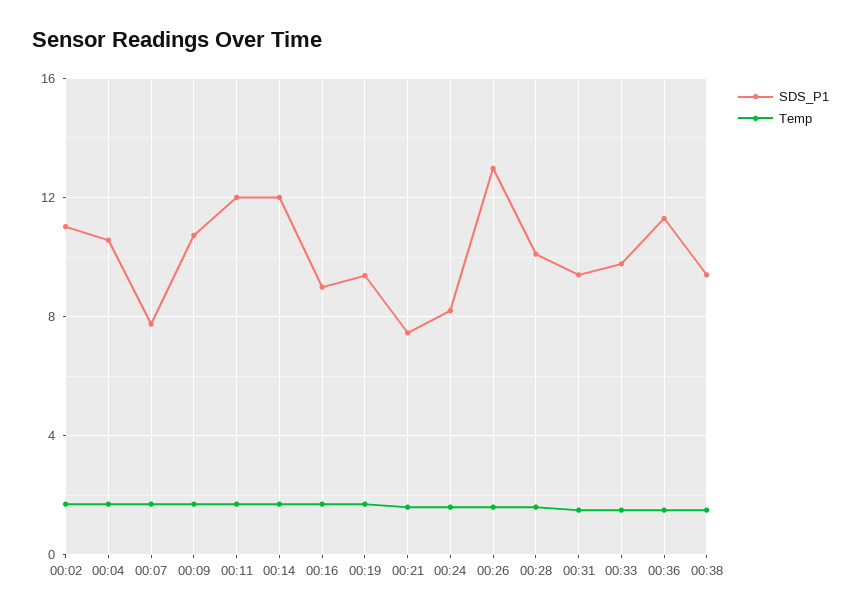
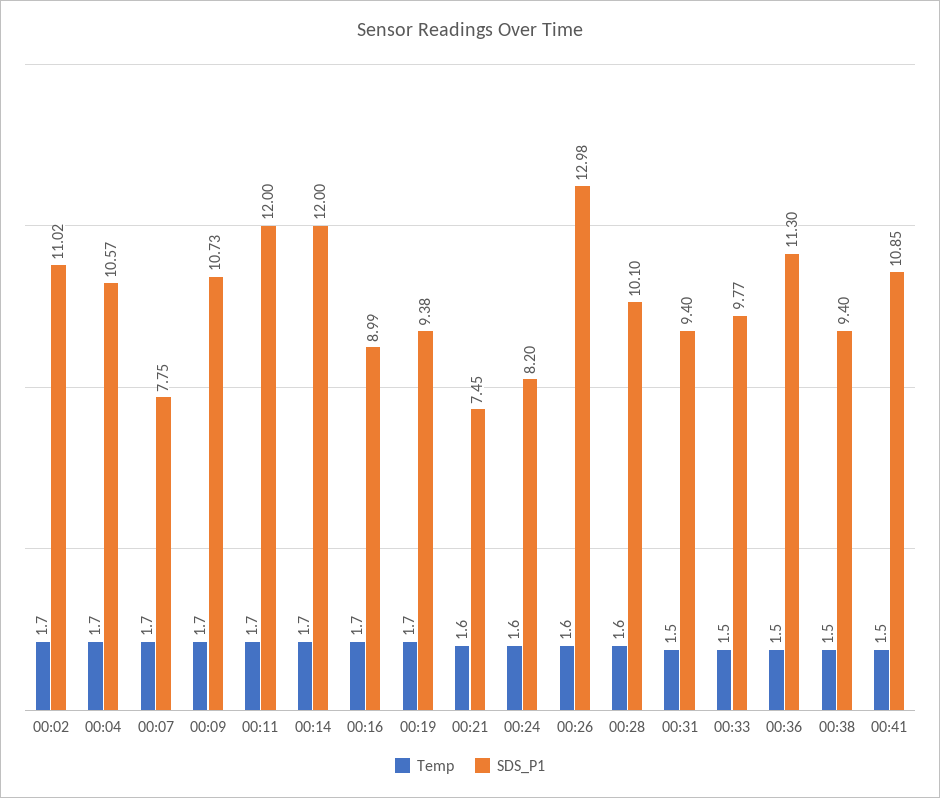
Temp, 00:41: none -> 1.5
SDS_P1, 00:41: none -> 10.85

